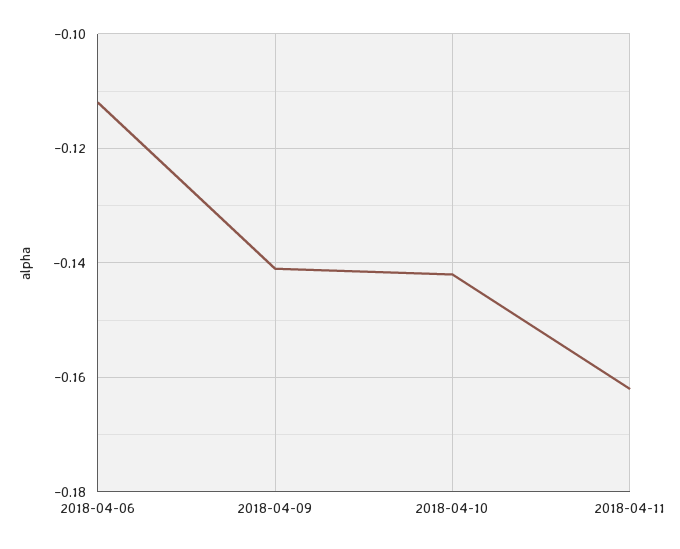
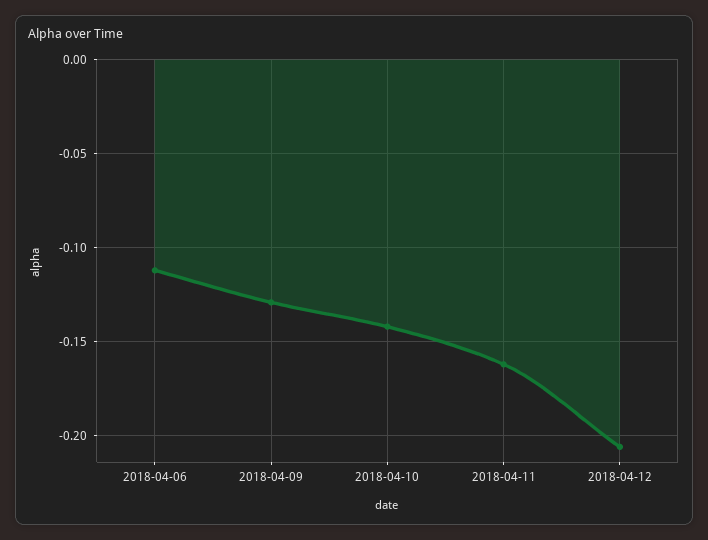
2018-04-09: -0.14 -> -0.13
2018-04-12: none -> -0.205

